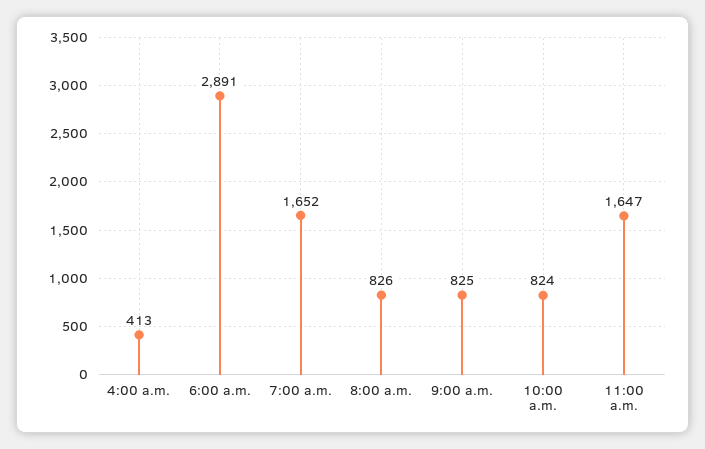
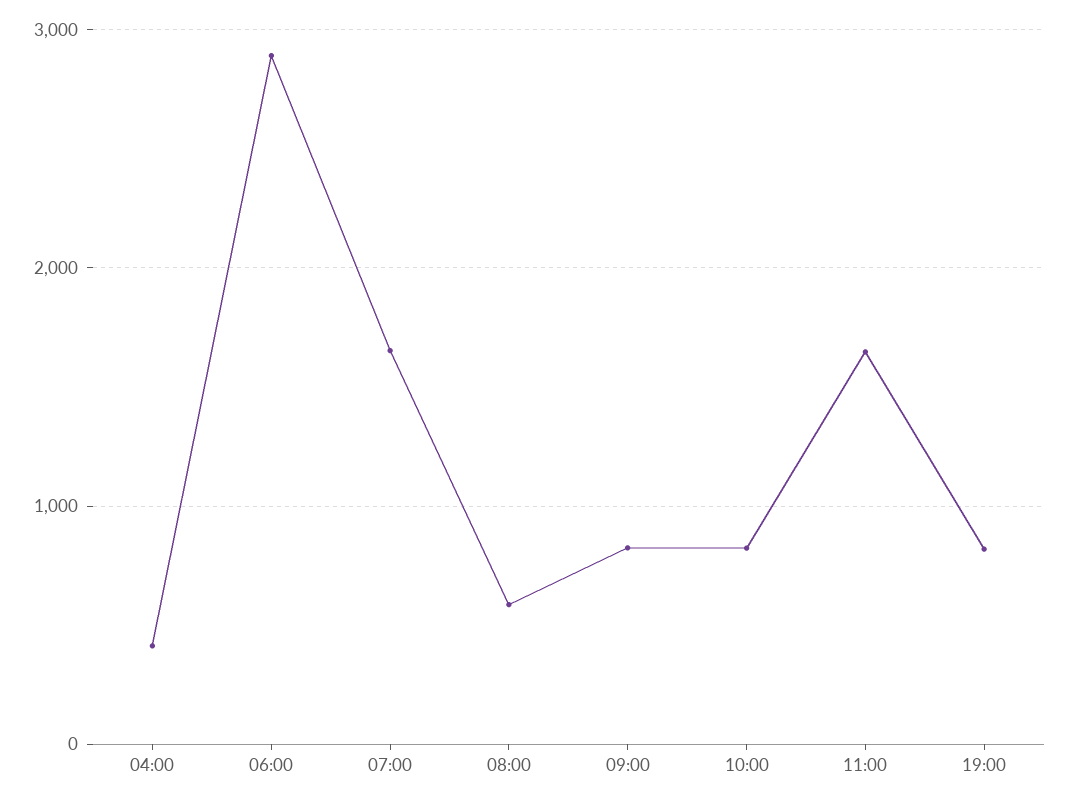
8:00 a.m.: 826 -> 600
19:00: none -> 800

